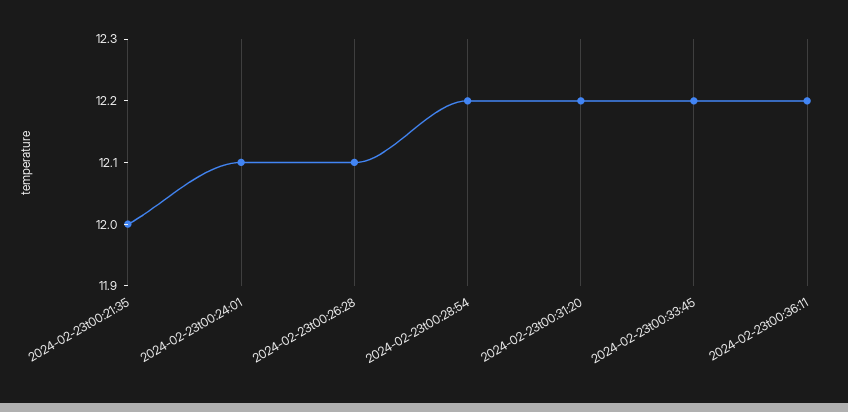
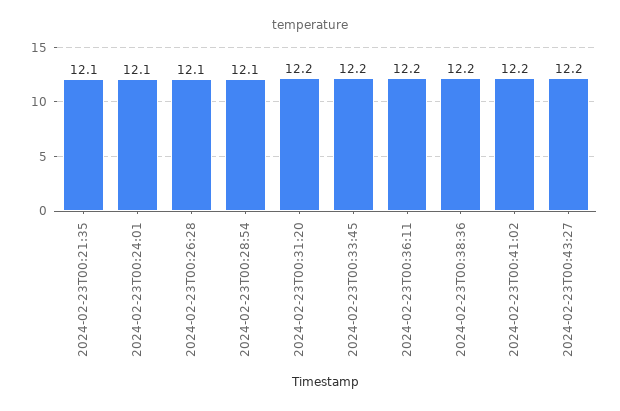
2024-02-23t00:21:35: 12 -> 12.1
2024-02-23t00:28:54: 12.2 -> 12.1
2024-02-23T00:38:36: none -> 12.2
2024-02-23T00:41:02: none -> 12.2
2024-02-23T00:43:27: none -> 12.2

